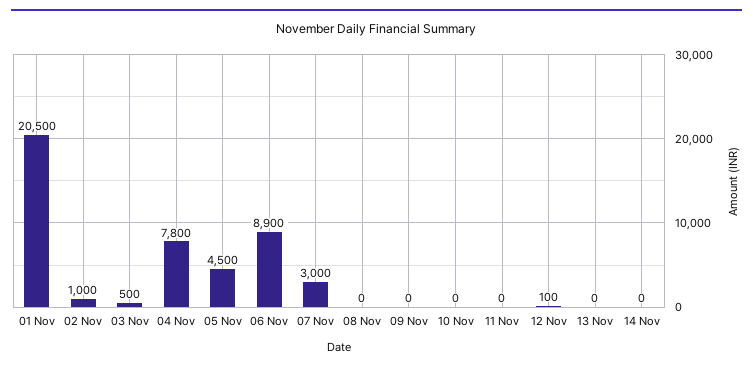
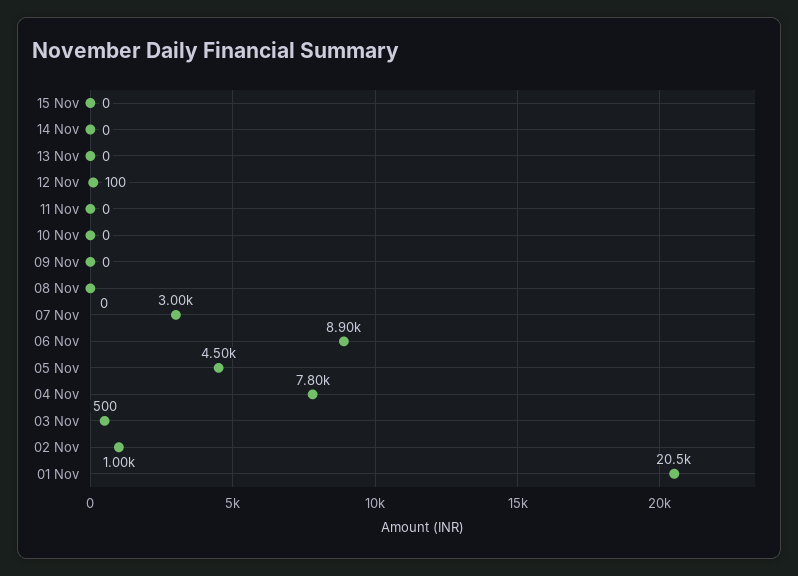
15 Nov: none -> 0

